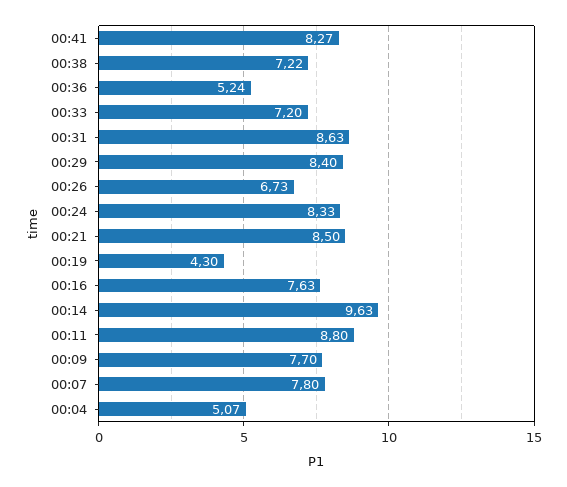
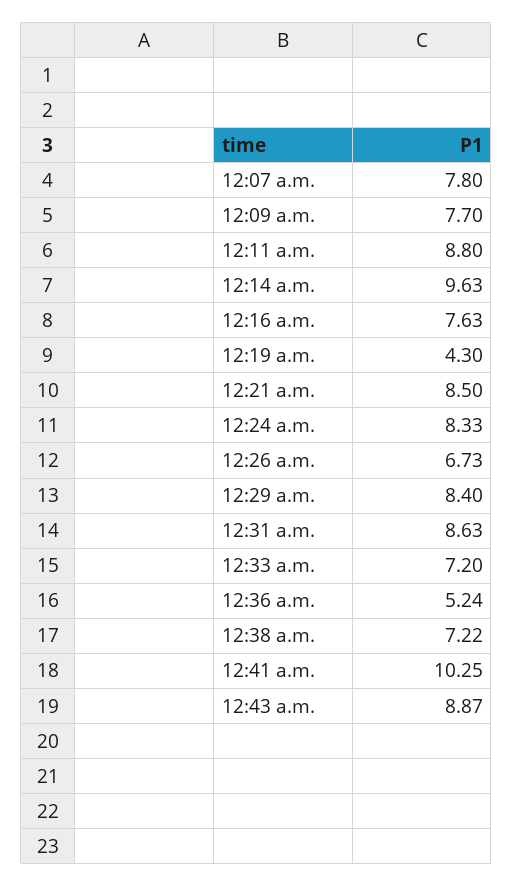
00:41: 8.27 -> 10.25
00:04: 5.07 -> none
12:43 a.m.: none -> 8.87

